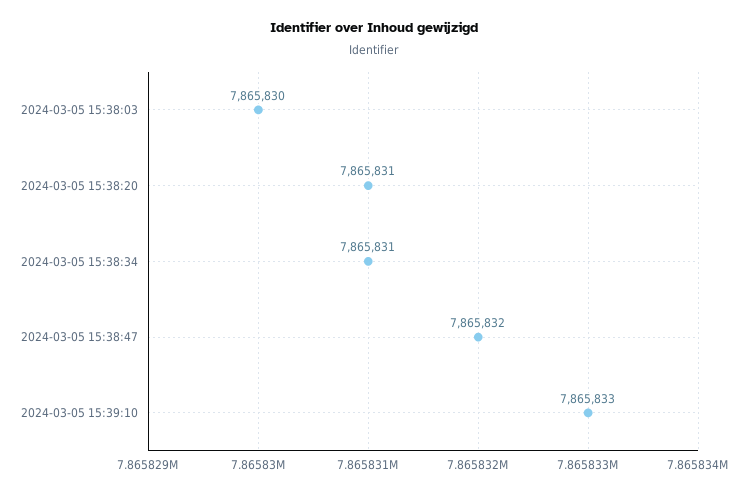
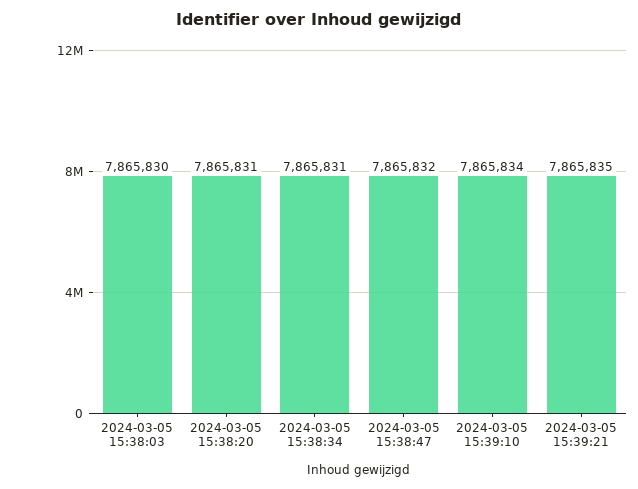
2024-03-05 15:39:10: 7865833 -> 7865834
2024-03-05 15:39:21: none -> 7865835

